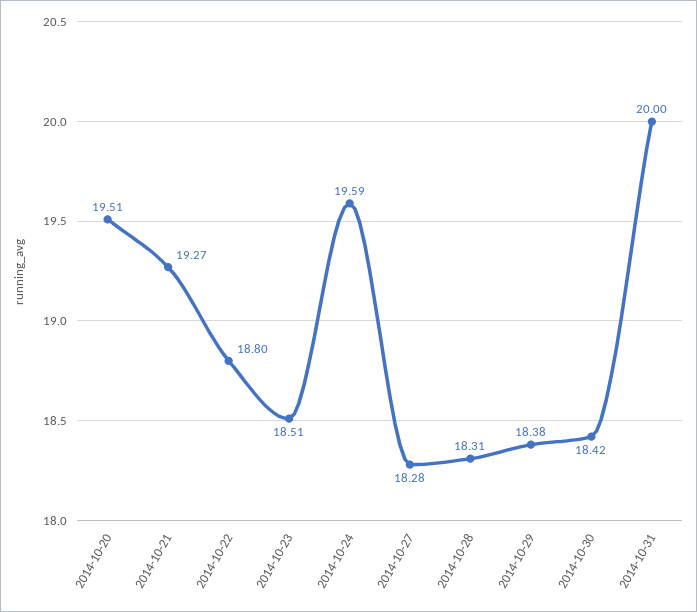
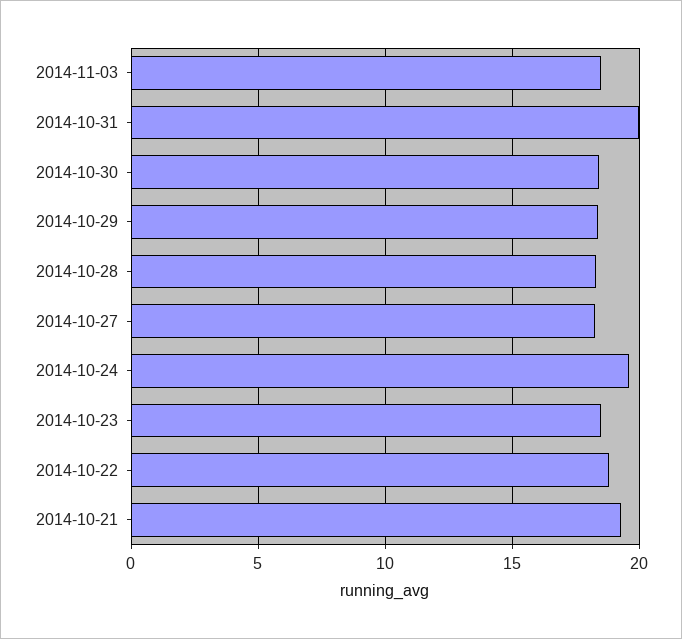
2014-10-20: 19.51 -> none
2014-11-03: none -> 18.5

